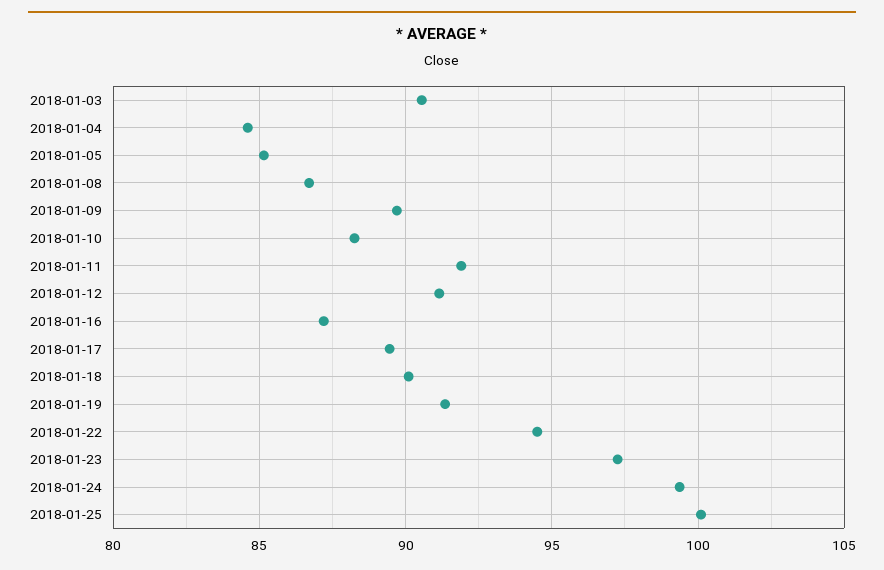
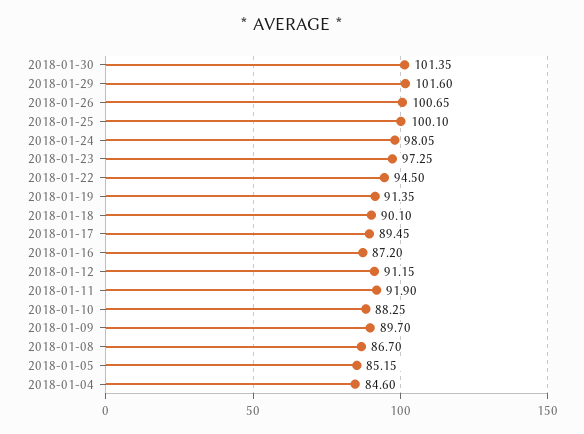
2018-01-03: 90.5 -> none
2018-01-24: 99.5 -> 98.05
2018-01-30: none -> 101.35
2018-01-29: none -> 101.6
2018-01-26: none -> 100.65

